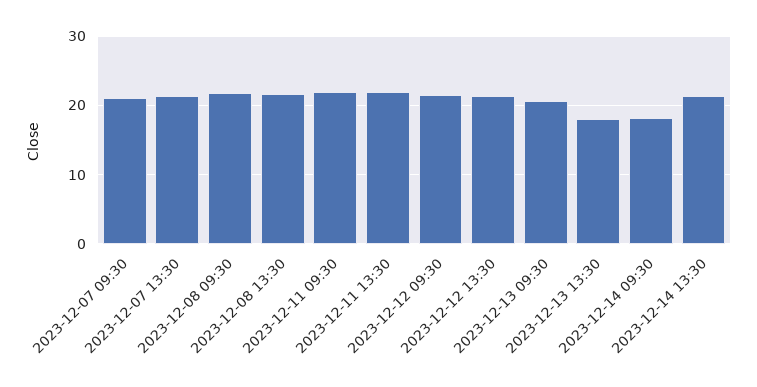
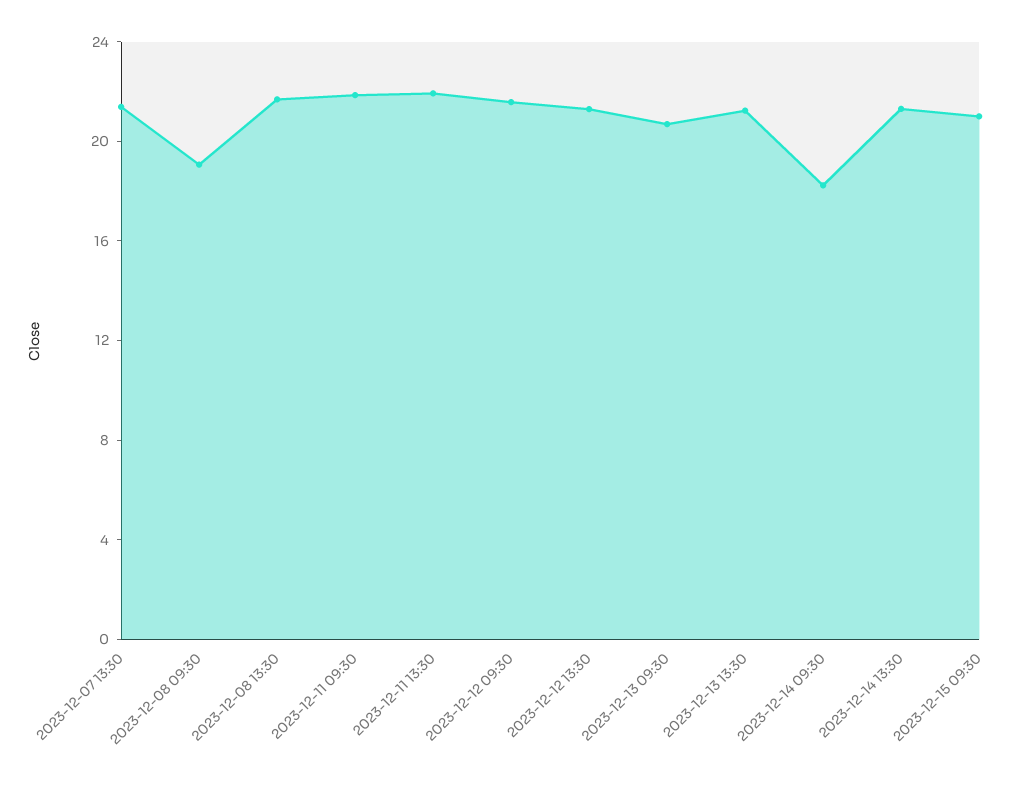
2023-12-07 09:30: 21 -> none
2023-12-08 09:30: 22 -> 19
2023-12-13 13:30: 18 -> 21
2023-12-15 09:30: none -> 21

